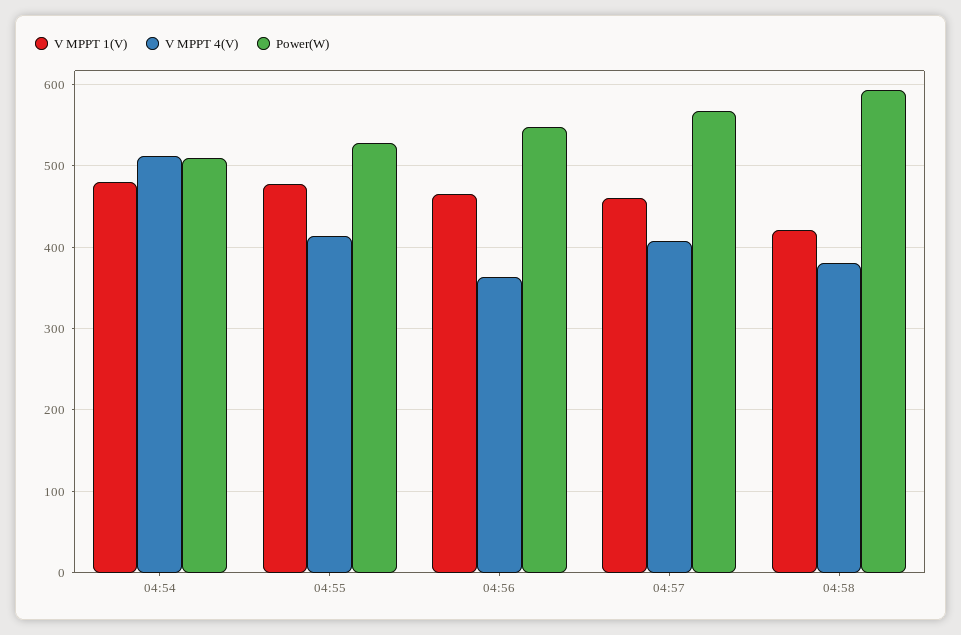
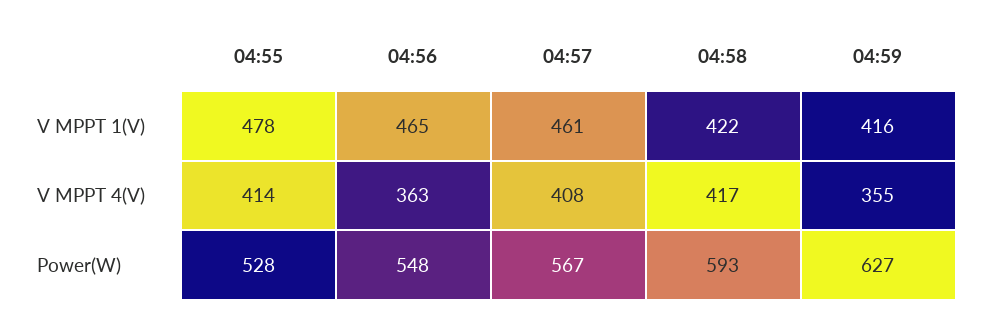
V MPPT 1(V), 04:54: 480 -> none
V MPPT 4(V), 04:54: 510 -> none
Power(W), 04:54: 510 -> none
V MPPT 4(V), 04:58: 380 -> 417
V MPPT 1(V), 04:59: none -> 416
V MPPT 4(V), 04:59: none -> 355
Power(W), 04:59: none -> 627

